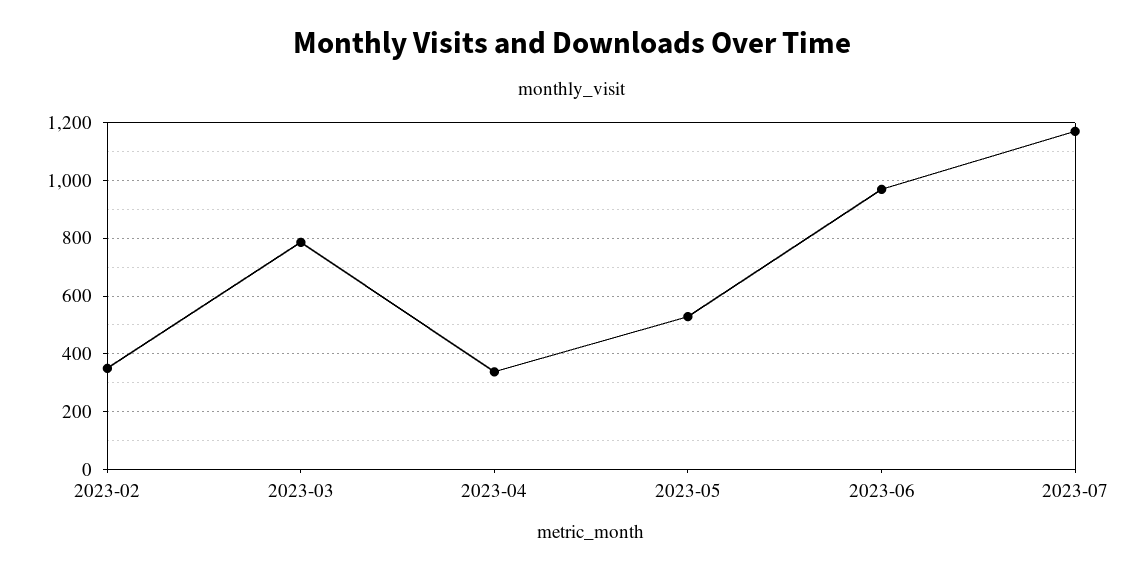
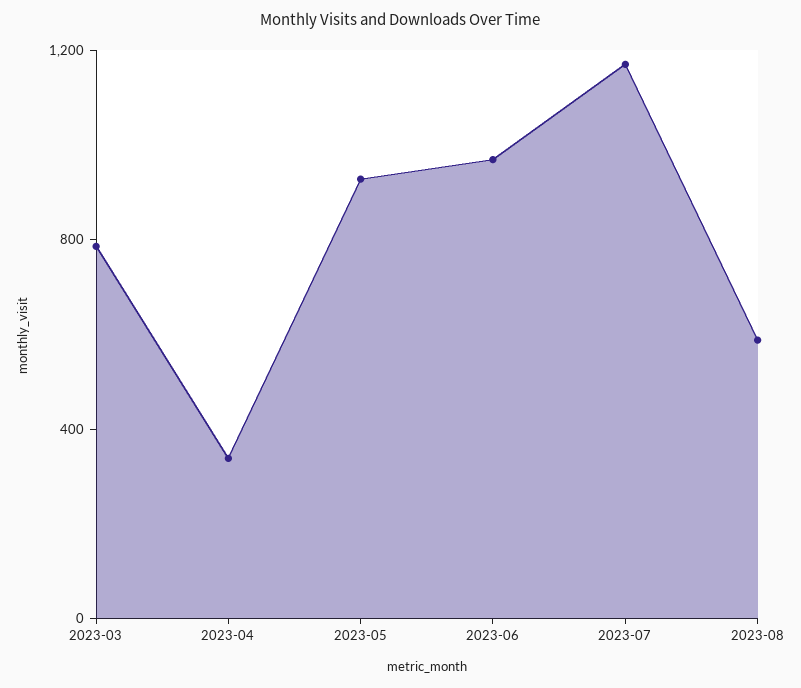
2023-02: 350 -> none
2023-05: 525 -> 900
2023-08: none -> 600

